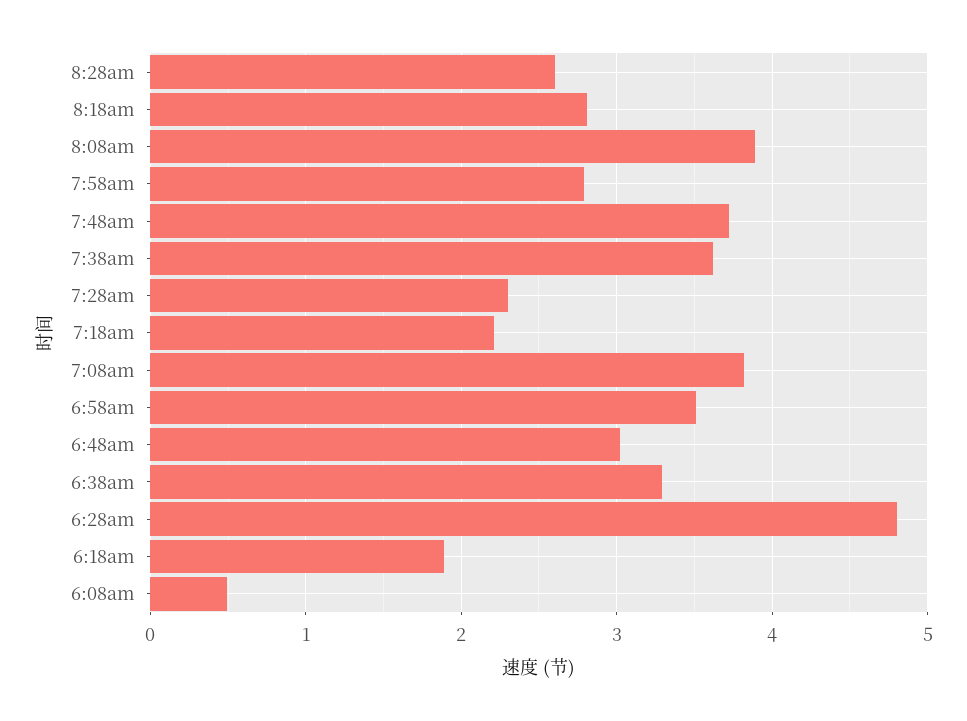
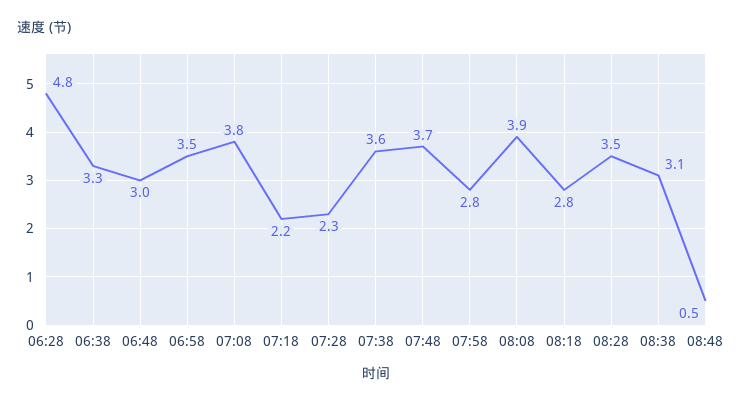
8:28am: 2.6 -> 3.5
6:18am: 1.9 -> none
6:08am: 0.5 -> none
08:38: none -> 3.1
08:48: none -> 0.5

